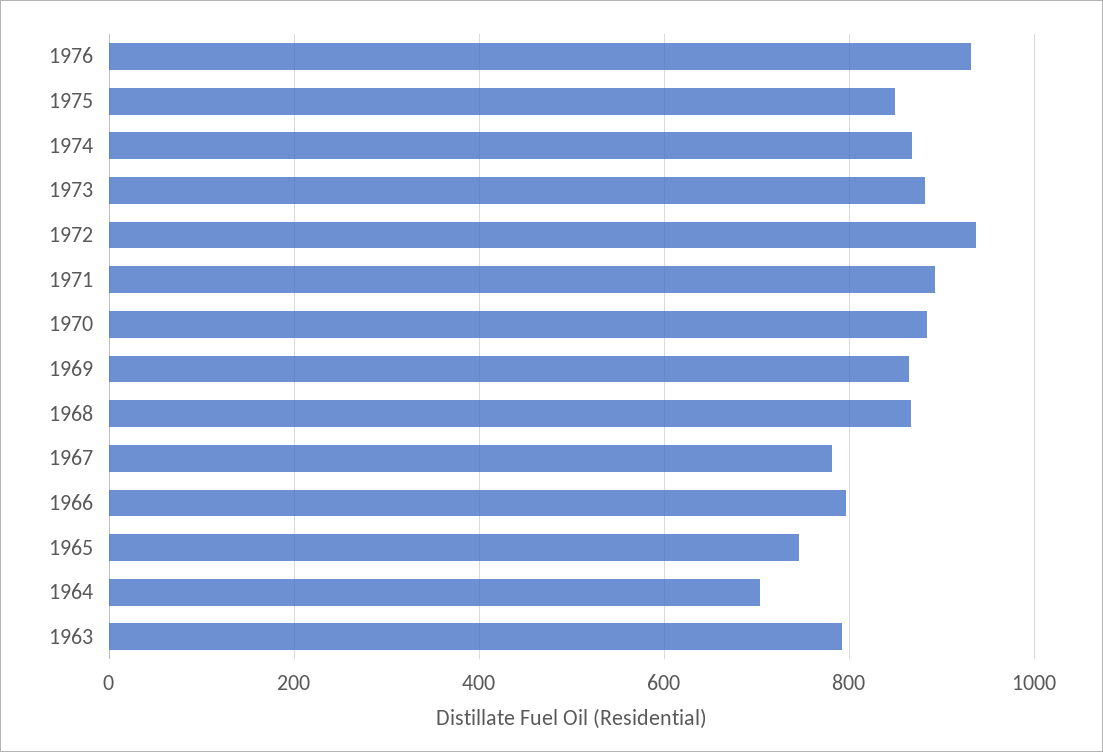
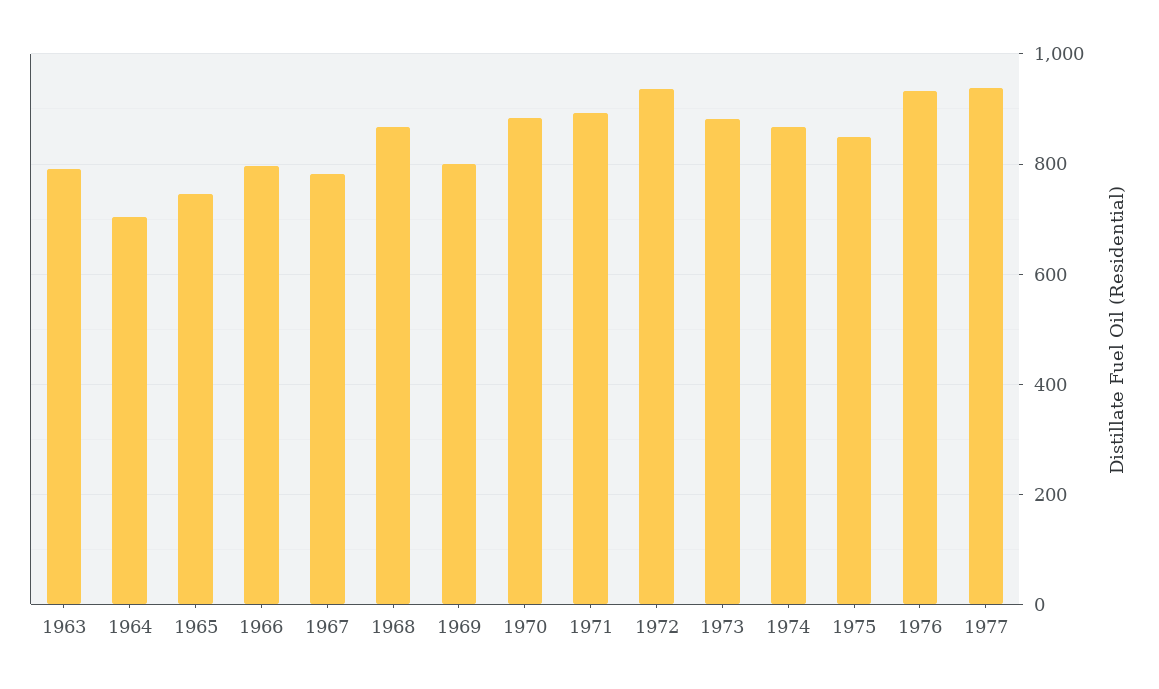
1969: 860 -> 800
1977: none -> 940

